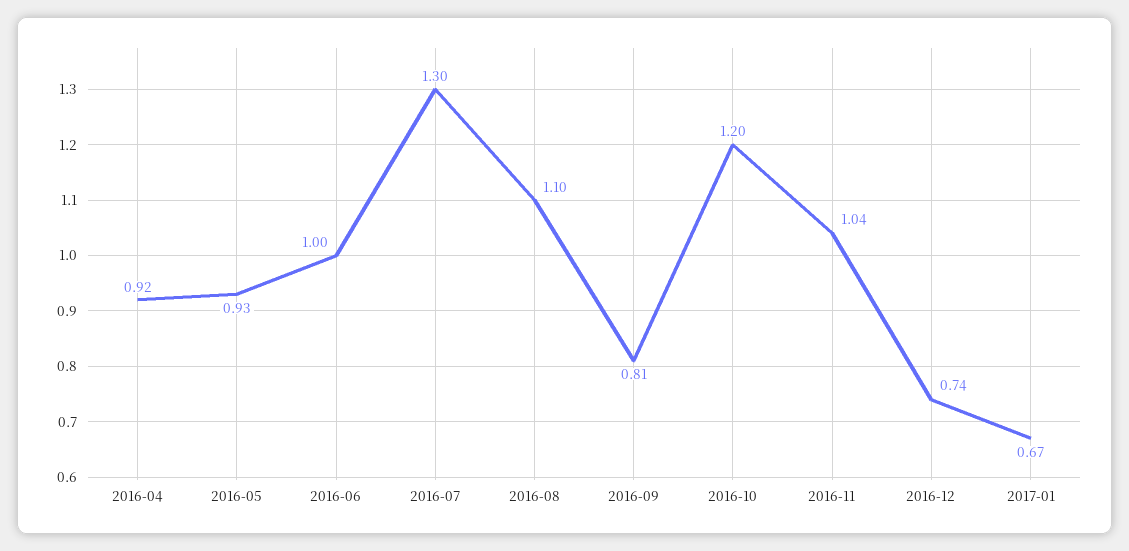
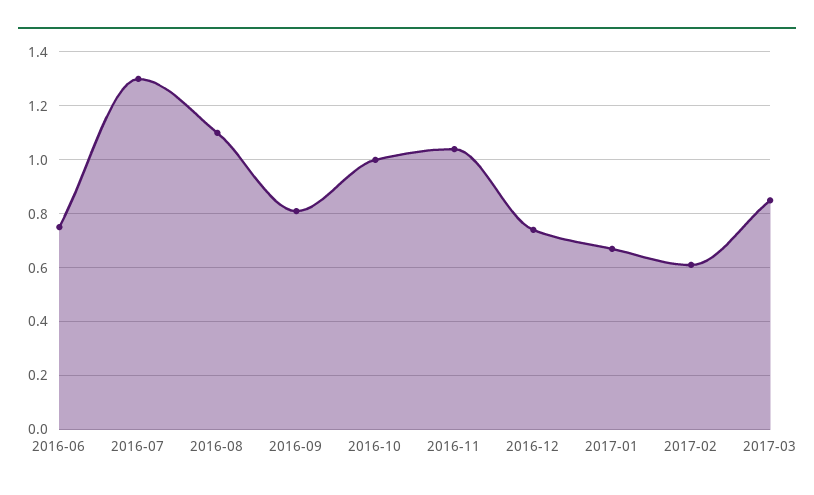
2016-04: 0.92 -> none
2016-05: 0.93 -> none
2016-06: 1 -> 0.75
2016-10: 1.2 -> 1
2017-02: none -> 0.6
2017-03: none -> 0.85

